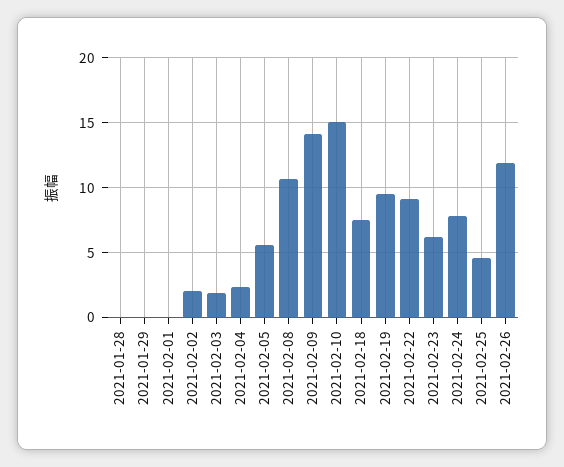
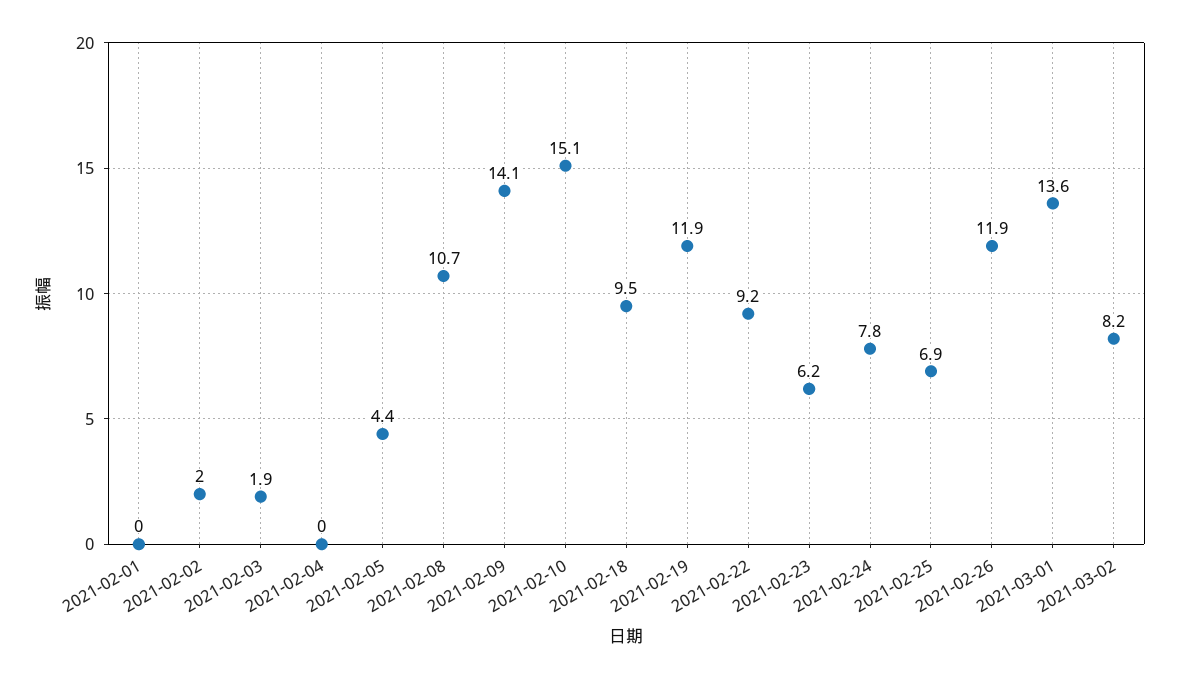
2021-01-28: 0 -> none
2021-01-29: 0 -> none
2021-02-04: 2.5 -> 0
2021-02-05: 5.5 -> 4.4
2021-02-18: 7.5 -> 9.5
2021-02-19: 9.5 -> 11.9
2021-02-25: 4.5 -> 6.9
2021-03-01: none -> 13.6
2021-03-02: none -> 8.2

